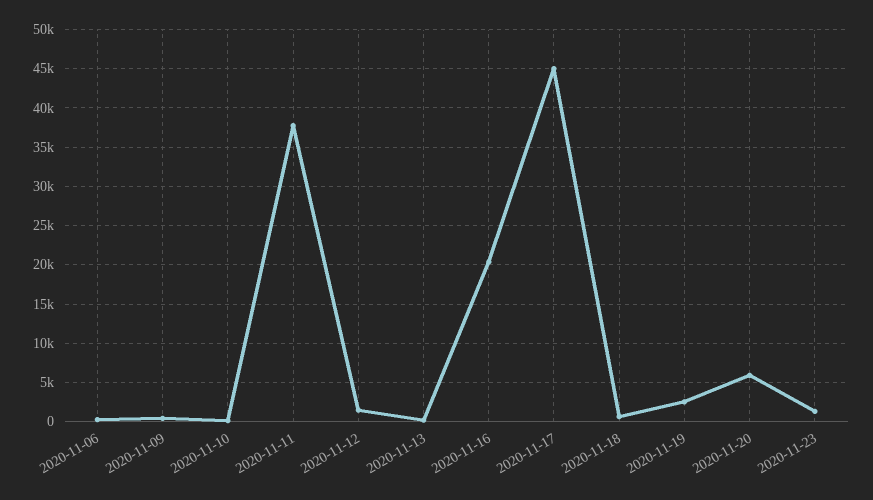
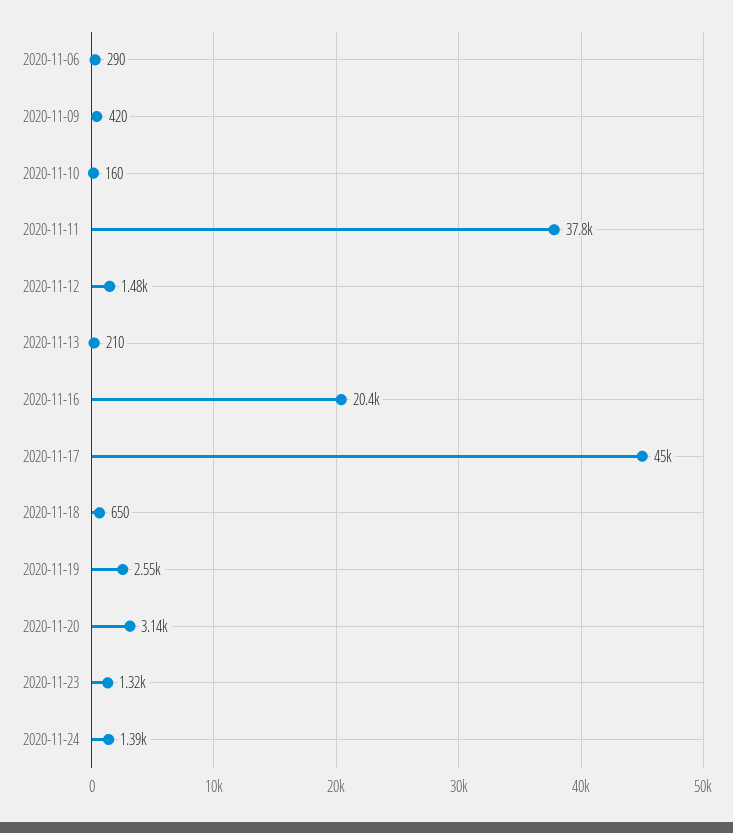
2020-11-20: 6000 -> 3140
2020-11-24: none -> 1390

